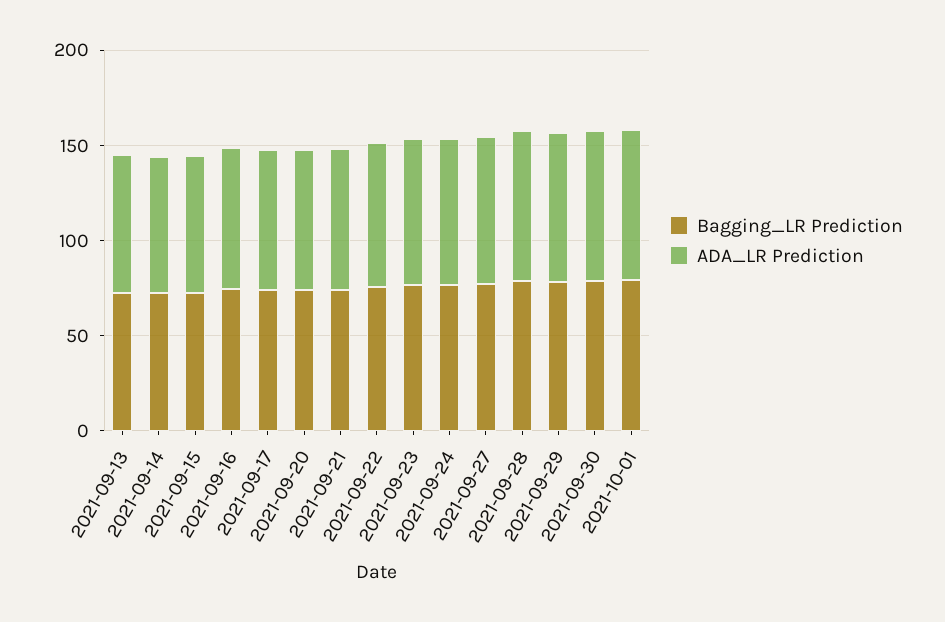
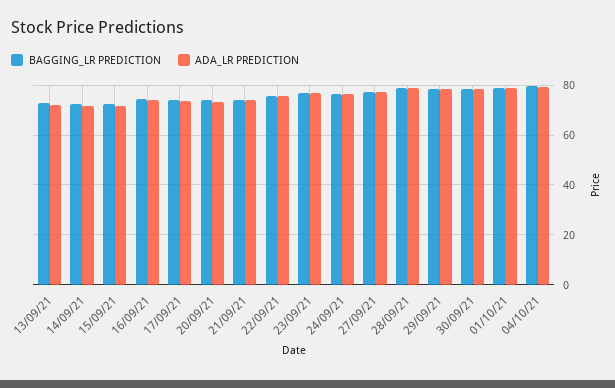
Bagging_LR Prediction, 04/10/21: none -> 80
ADA_LR Prediction, 04/10/21: none -> 80

